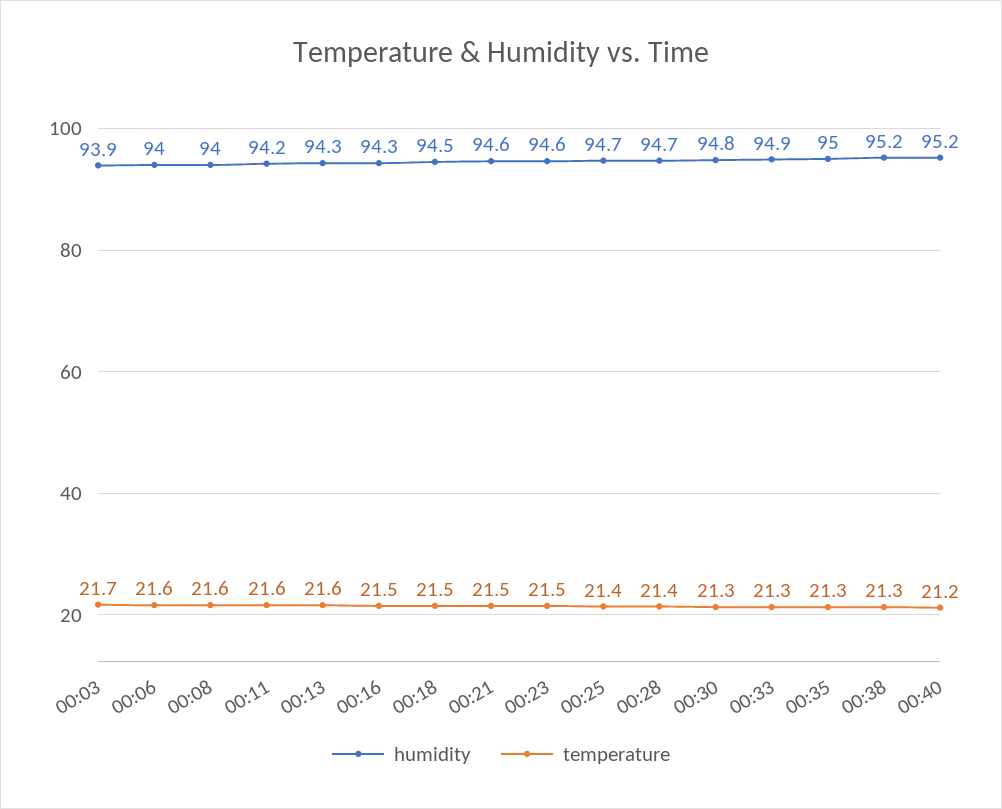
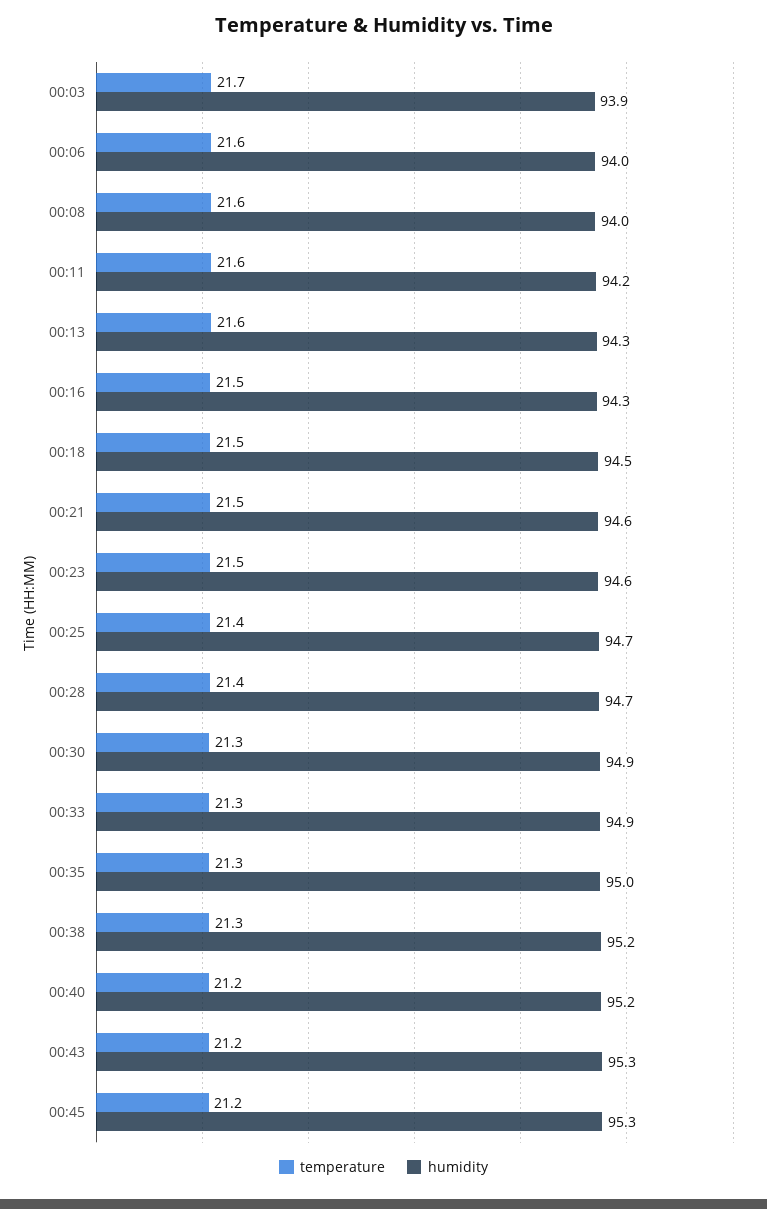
humidity, 00:30: 94.8 -> 94.9
temperature, 00:43: none -> 21.2
humidity, 00:43: none -> 95.3
temperature, 00:45: none -> 21.2
humidity, 00:45: none -> 95.3

